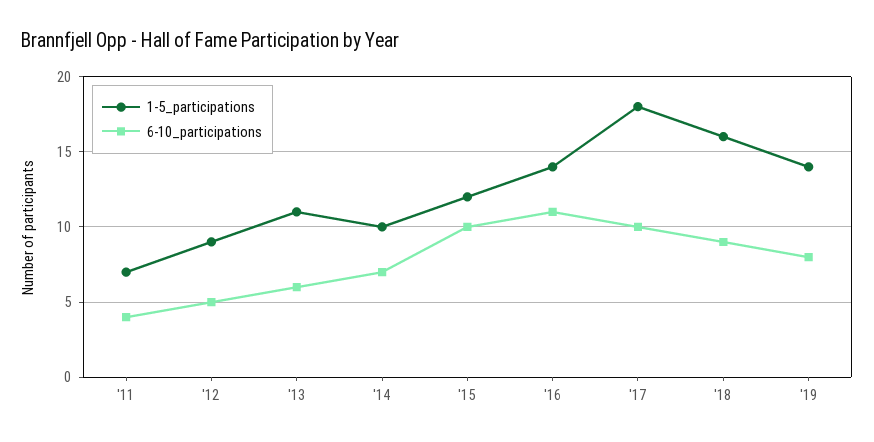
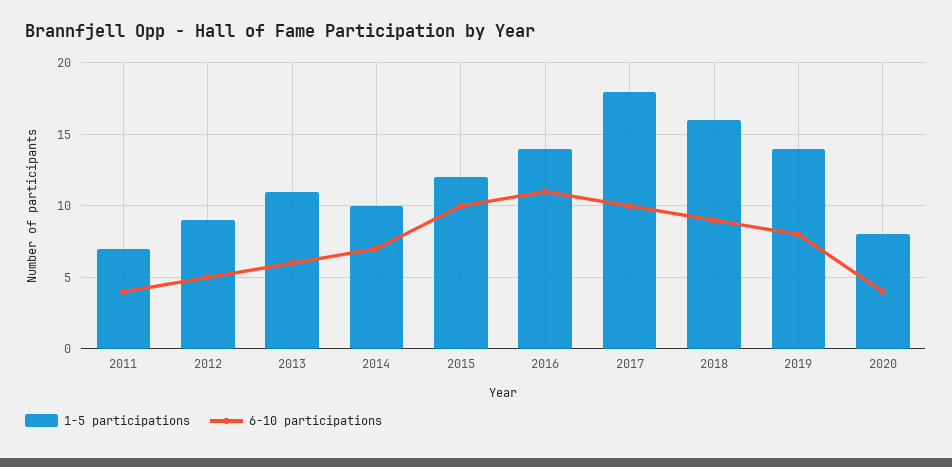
1-5_participations, 2020: none -> 8
6-10_participations, 2020: none -> 4

